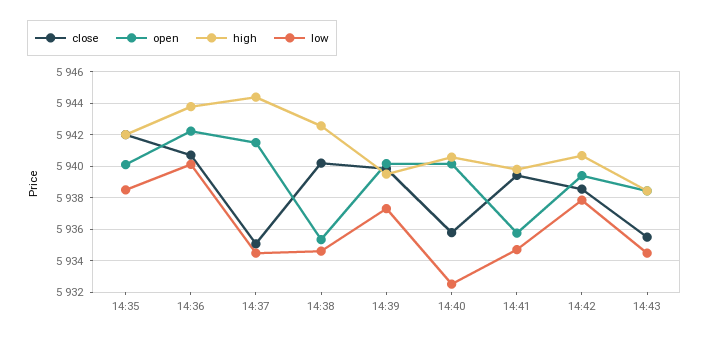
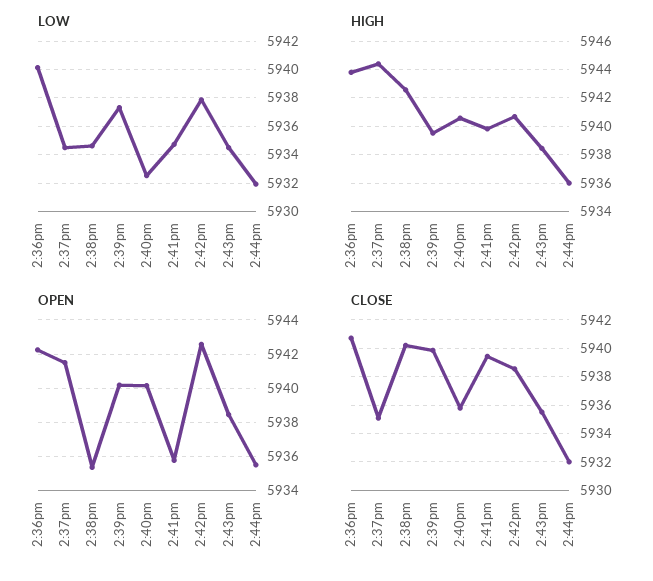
close, 14:35: 5942 -> none
open, 14:35: 5940 -> none
high, 14:35: 5942 -> none
low, 14:35: 5938.5 -> none
open, 14:42: 5939.5 -> 5942.5
low, 2:44pm: none -> 5932
high, 2:44pm: none -> 5936
open, 2:44pm: none -> 5935.5
close, 2:44pm: none -> 5932

